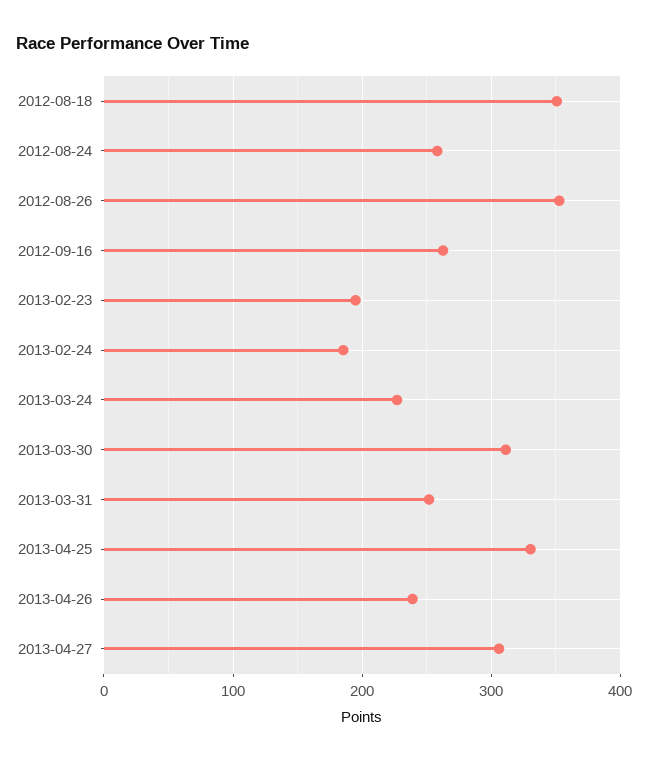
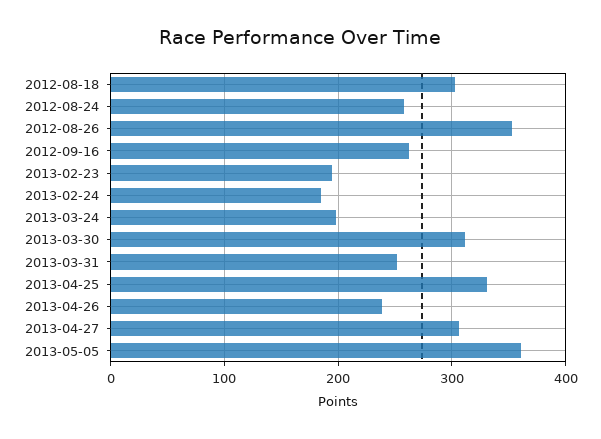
2012-08-18: 350 -> 300
2013-03-24: 230 -> 200
2013-05-05: none -> 360

